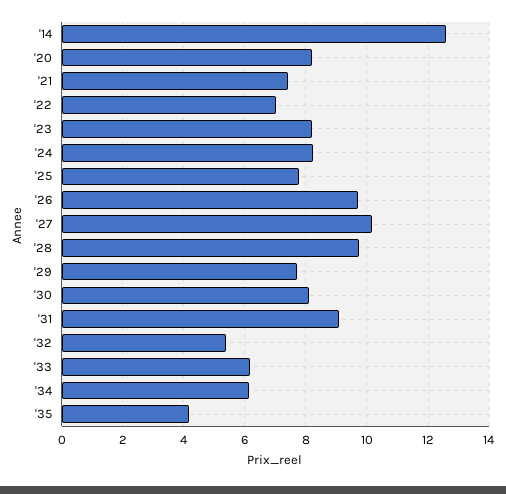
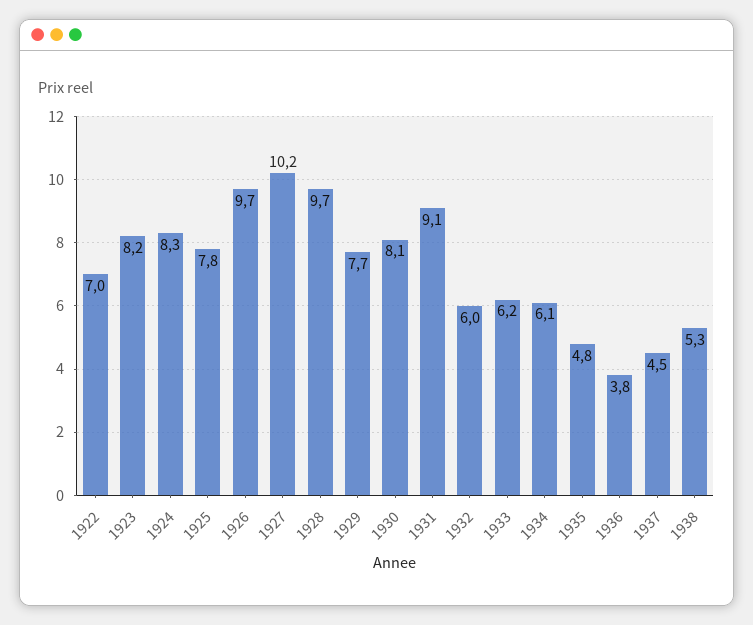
'14: 12.6 -> none
'20: 8.2 -> none
'21: 7.4 -> none
'32: 5.4 -> 6
'35: 4.2 -> 4.8
1936: none -> 3.8
1937: none -> 4.5
1938: none -> 5.3

